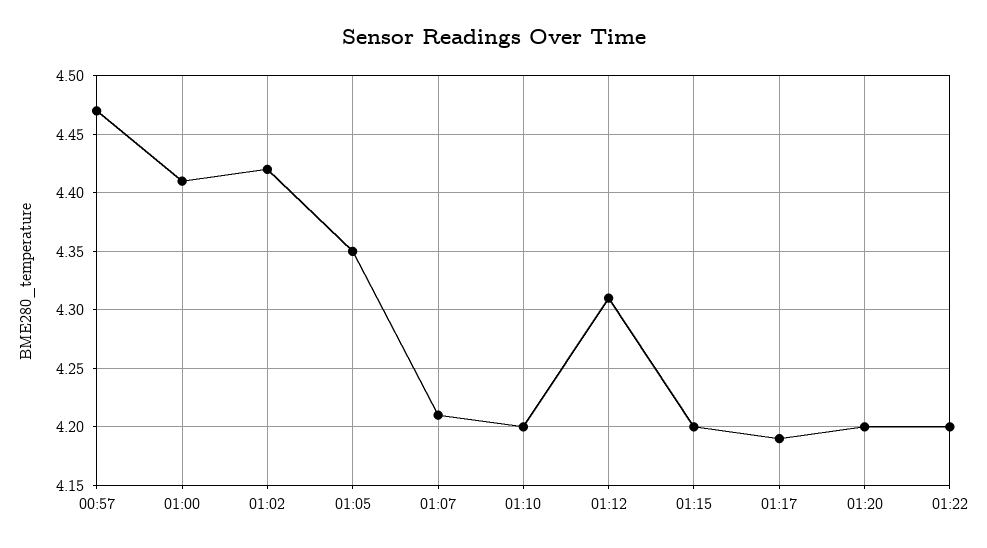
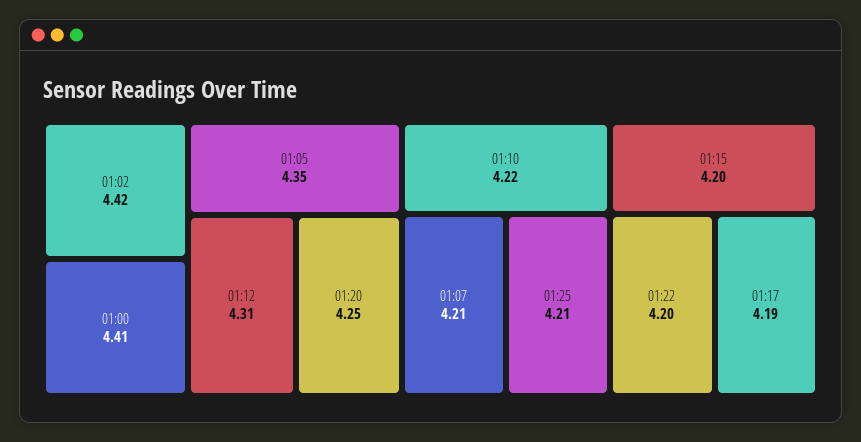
00:57: 4.47 -> none
01:10: 4.2 -> 4.22
01:20: 4.2 -> 4.25
01:25: none -> 4.21

